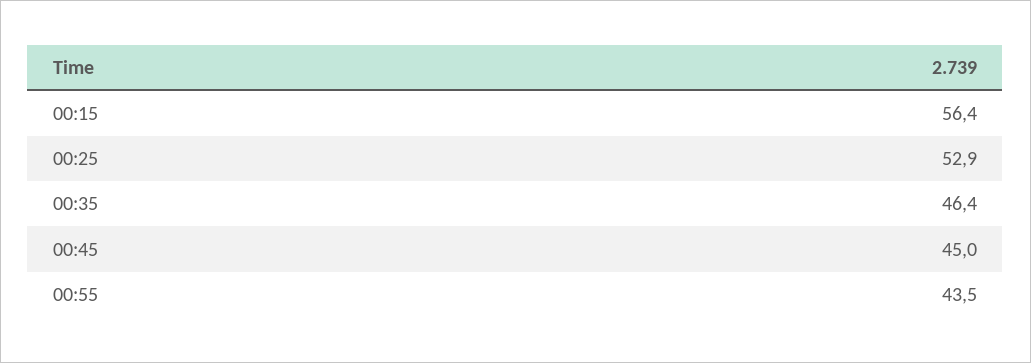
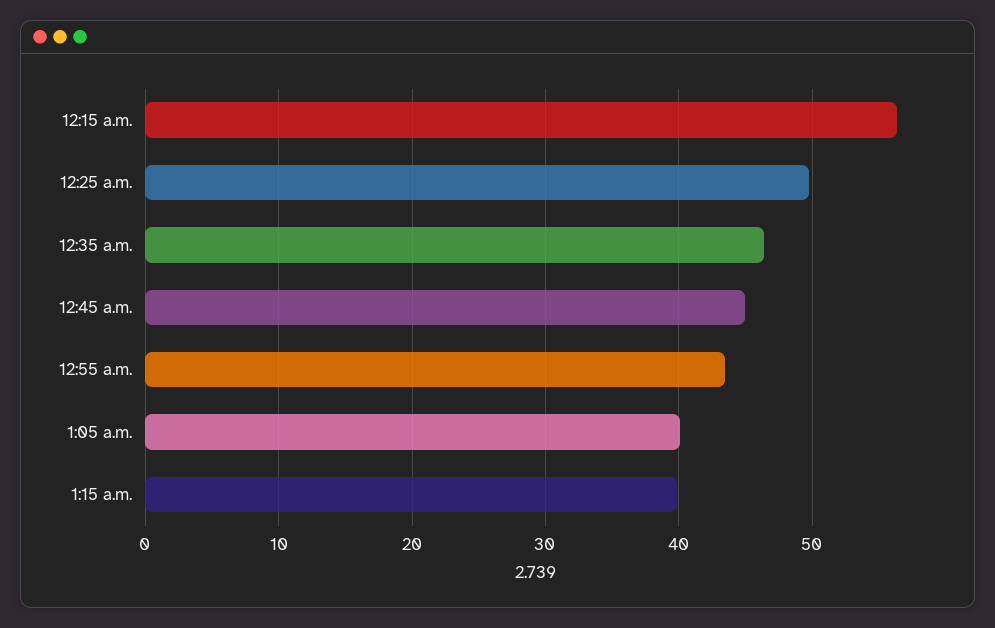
00:25: 52.9 -> 50
1:05 a.m.: none -> 40
1:15 a.m.: none -> 40

